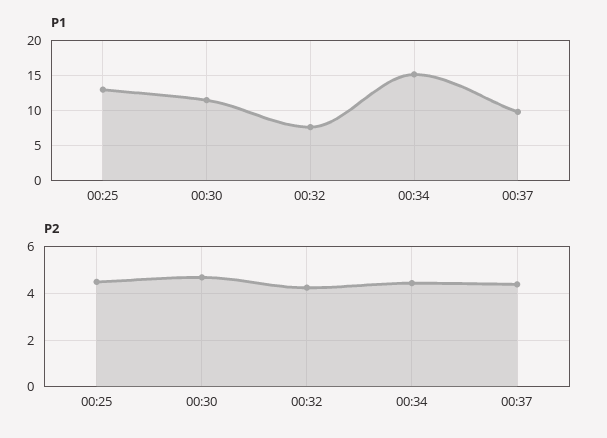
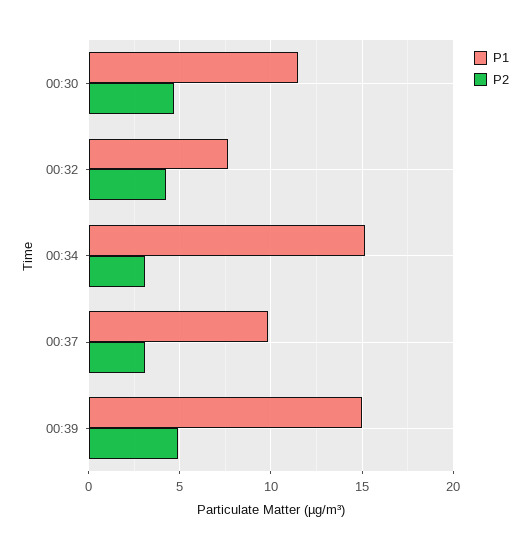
P1, 00:25: 13 -> none
P2, 00:25: 4.5 -> none
P2, 00:34: 4.5 -> 3
P2, 00:37: 4.5 -> 3
P1, 00:39: none -> 15
P2, 00:39: none -> 5

